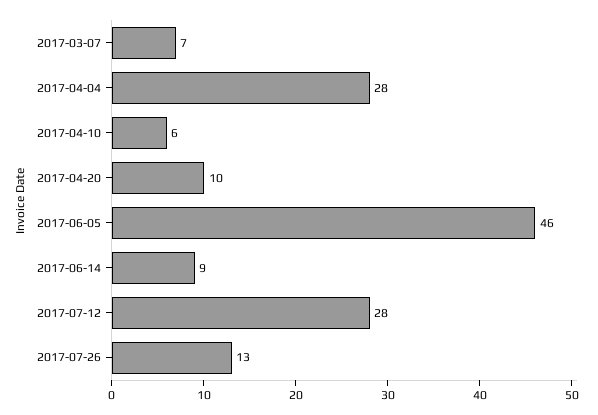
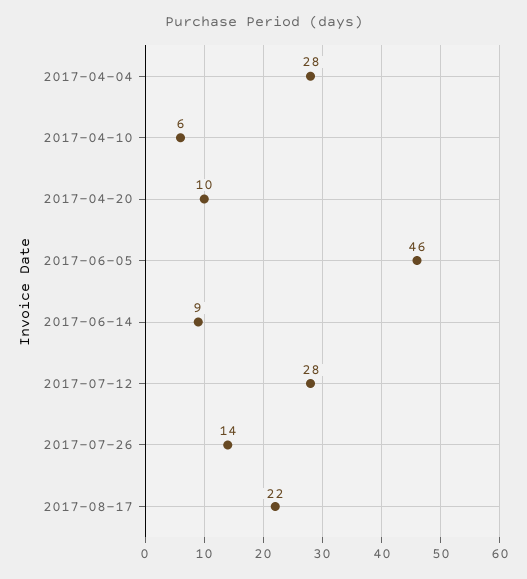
2017-03-07: 7 -> none
2017-07-26: 13 -> 14
2017-08-17: none -> 22

